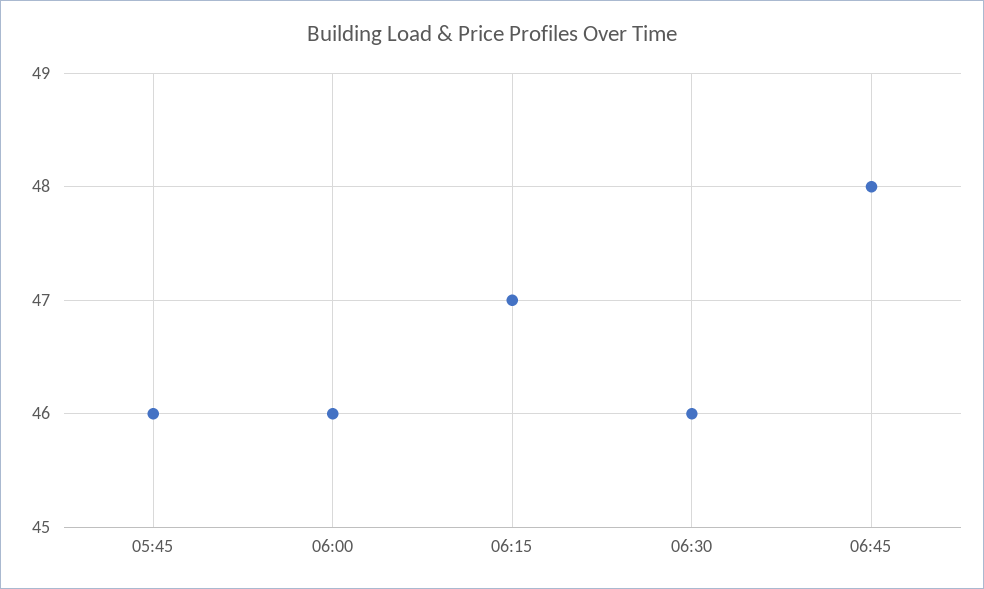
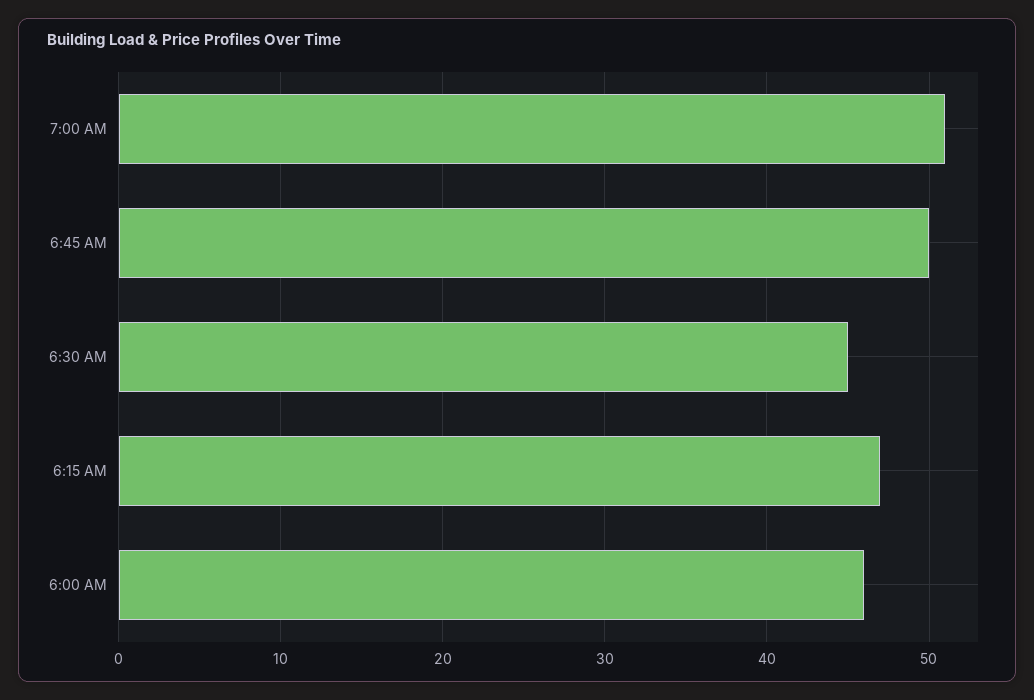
05:45: 46 -> none
06:30: 46 -> 45
06:45: 48 -> 50
7:00 AM: none -> 51

